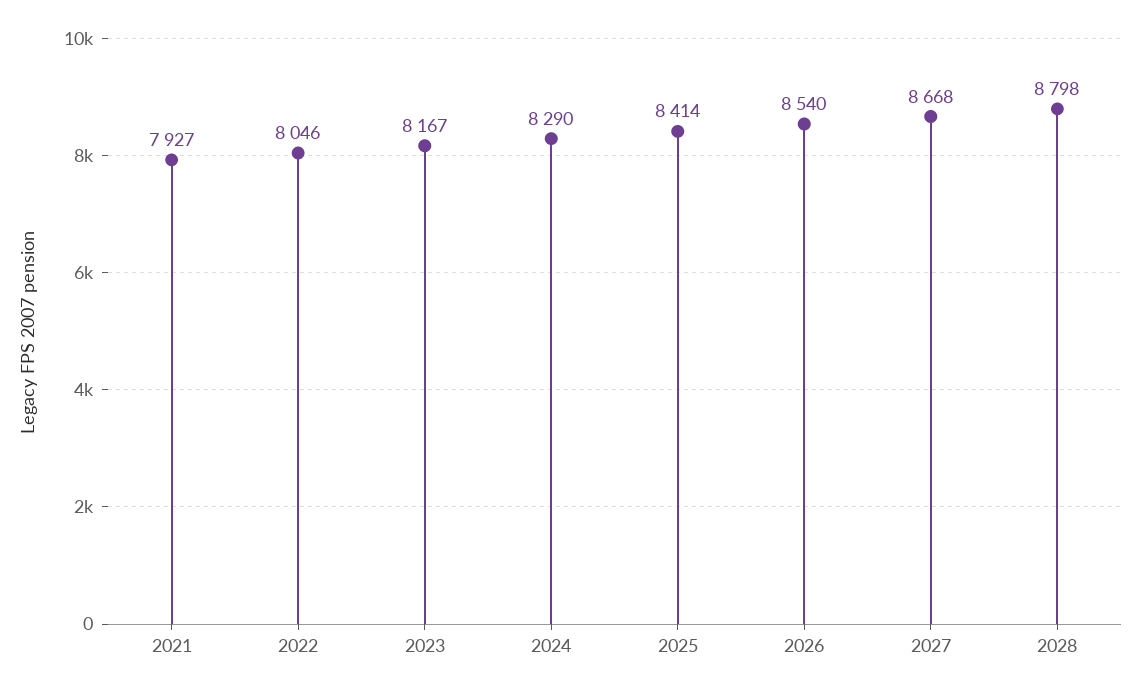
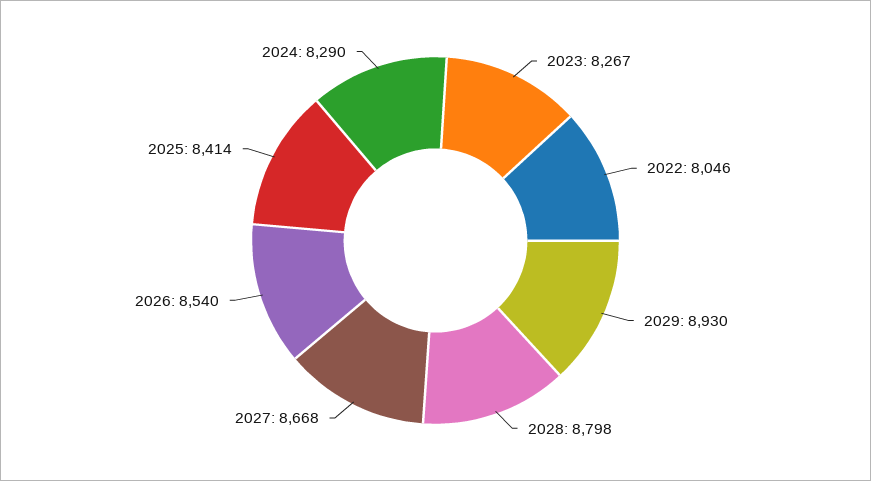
2021: 7927 -> none
2023: 8167 -> 8267
2029: none -> 8930

